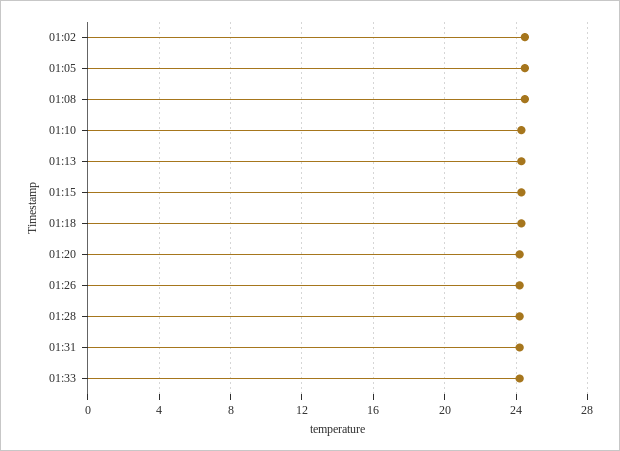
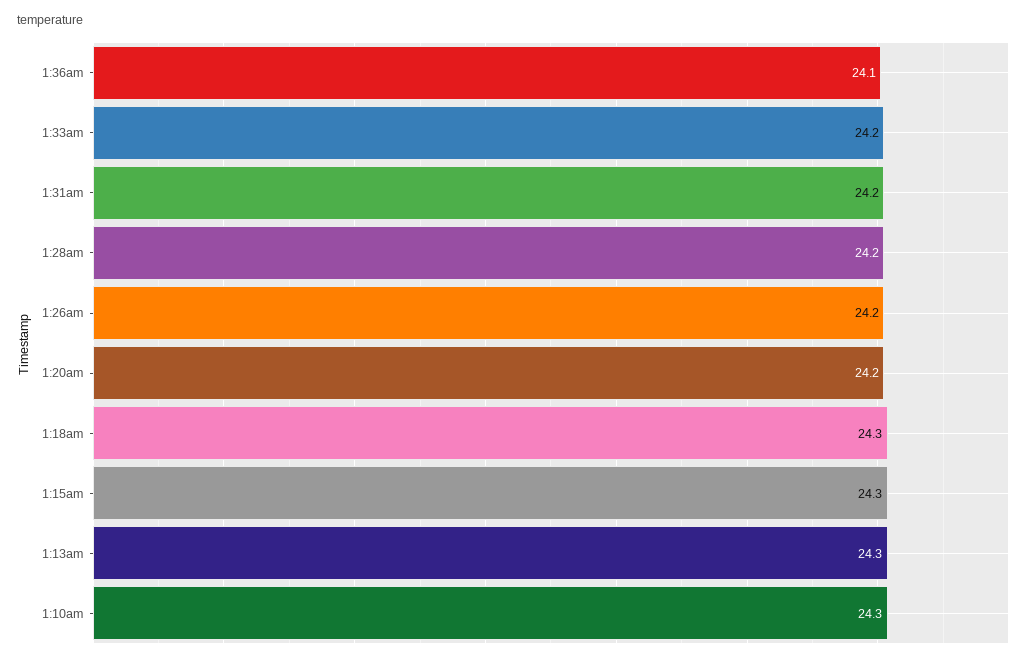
01:02: 24.5 -> none
01:05: 24.5 -> none
01:08: 24.5 -> none
1:36am: none -> 24.1

